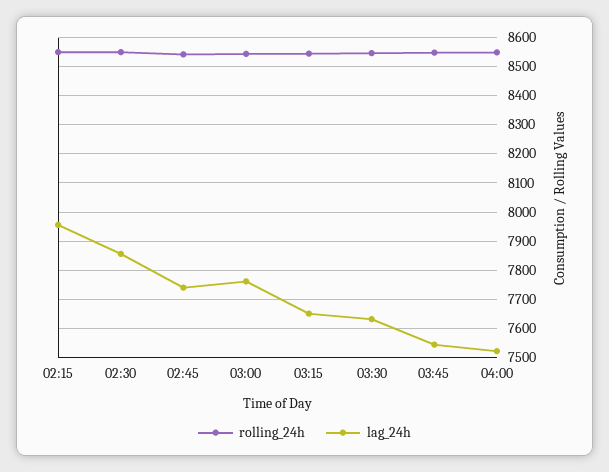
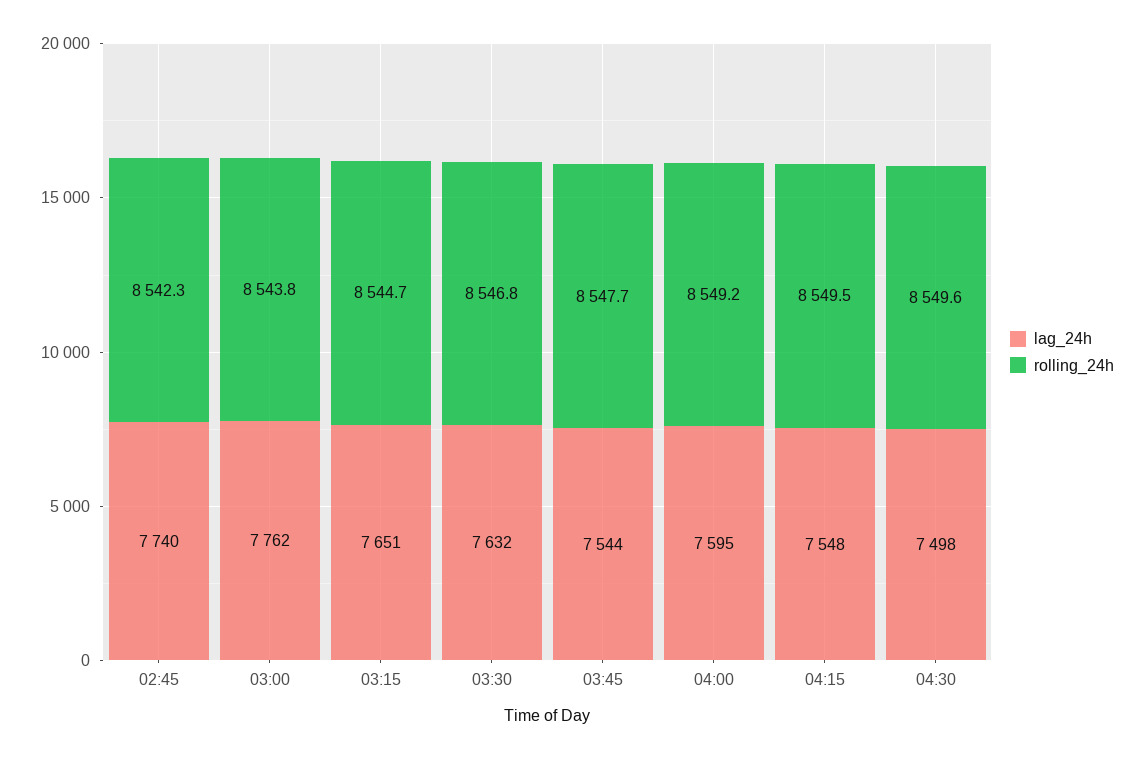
rolling_24h, 02:15: 8550 -> none
lag_24h, 02:15: 7950 -> none
rolling_24h, 02:30: 8550 -> none
lag_24h, 02:30: 7850 -> none
lag_24h, 04:00: 7525 -> 7595
lag_24h, 04:15: none -> 7548
rolling_24h, 04:15: none -> 8549.5
lag_24h, 04:30: none -> 7498
rolling_24h, 04:30: none -> 8549.6

